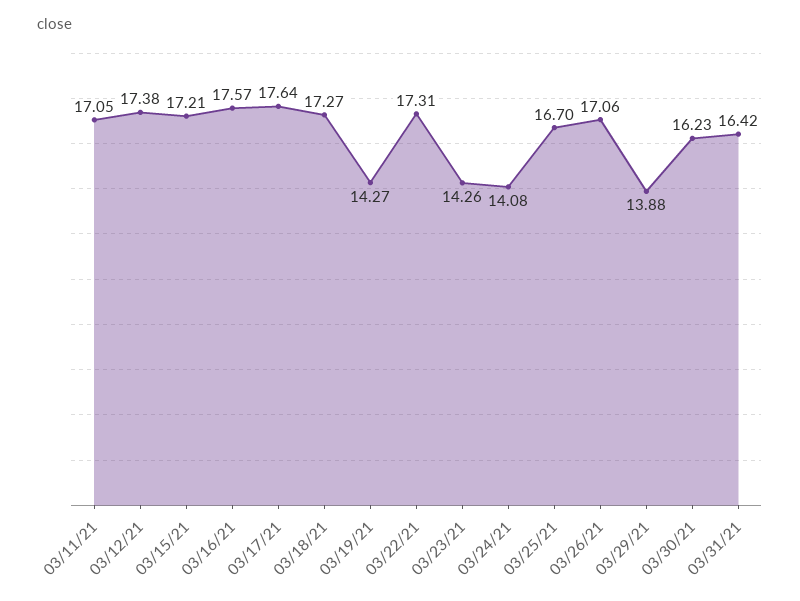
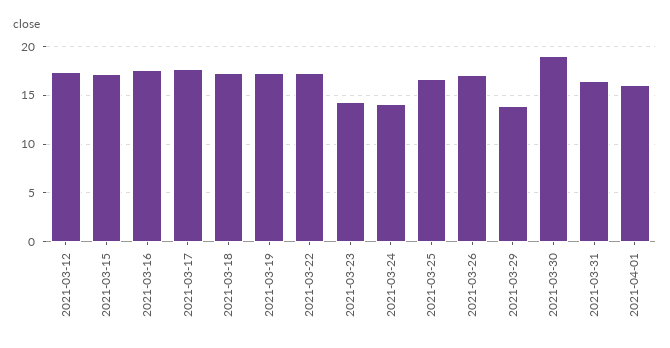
03/11/21: 17.05 -> none
03/19/21: 14.27 -> 17
03/30/21: 16.23 -> 19
2021-04-01: none -> 16

